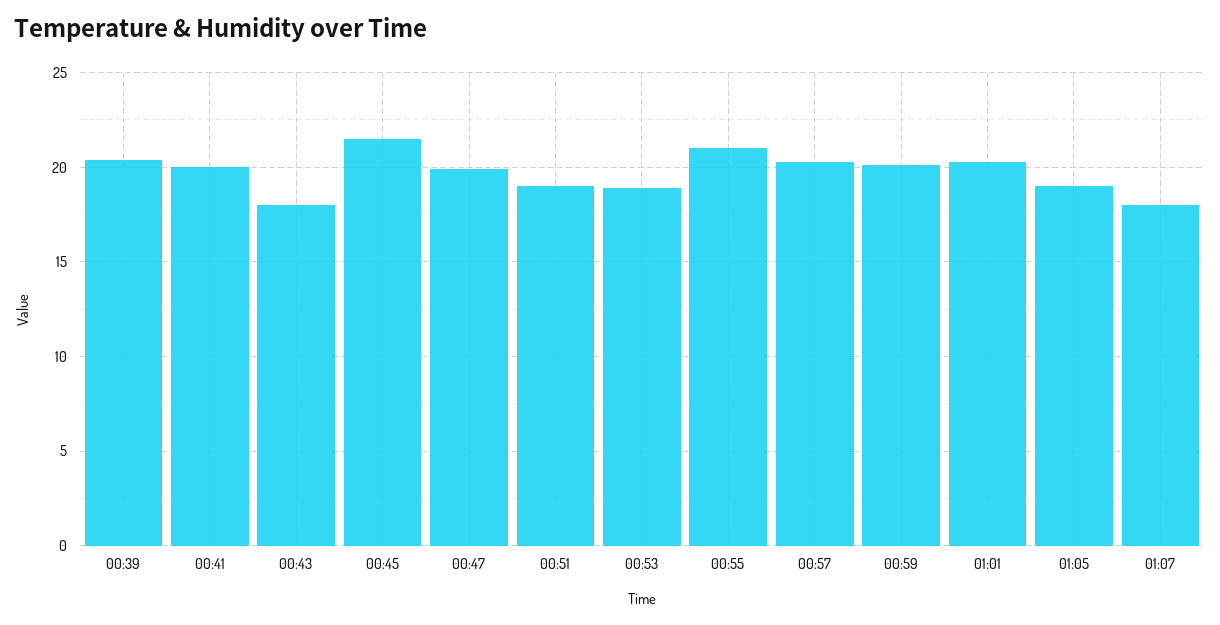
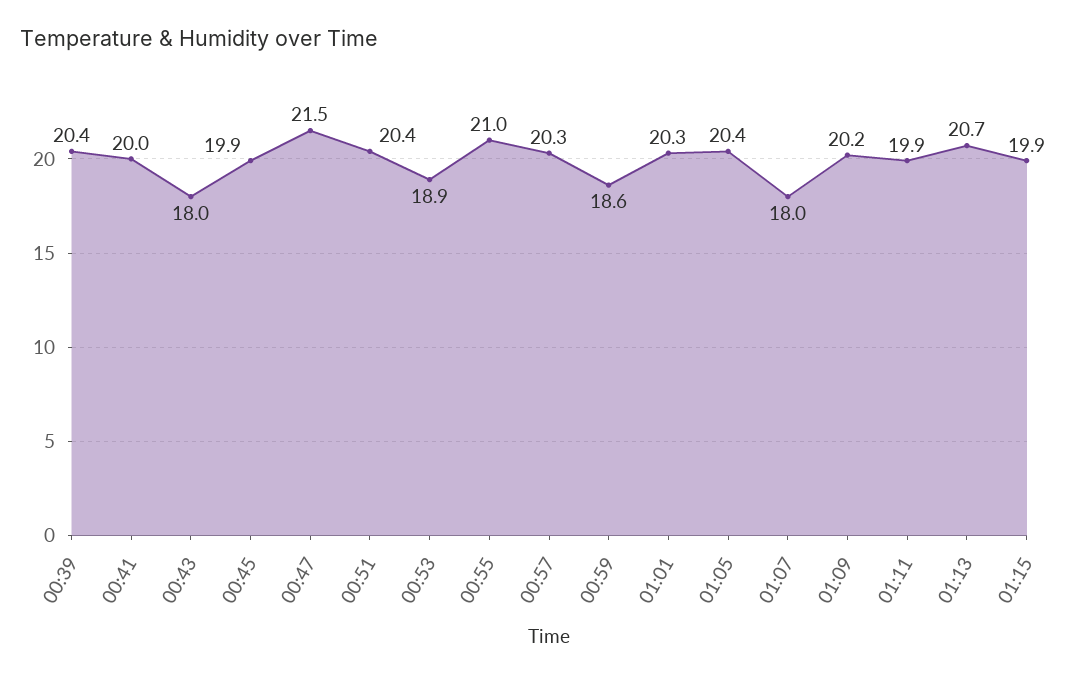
00:45: 21.5 -> 19.9
00:47: 20 -> 21.5
00:51: 19 -> 20.4
00:59: 20 -> 18.6
01:05: 19 -> 20.4
01:09: none -> 20.2
01:11: none -> 19.9
01:13: none -> 20.7
01:15: none -> 19.9

